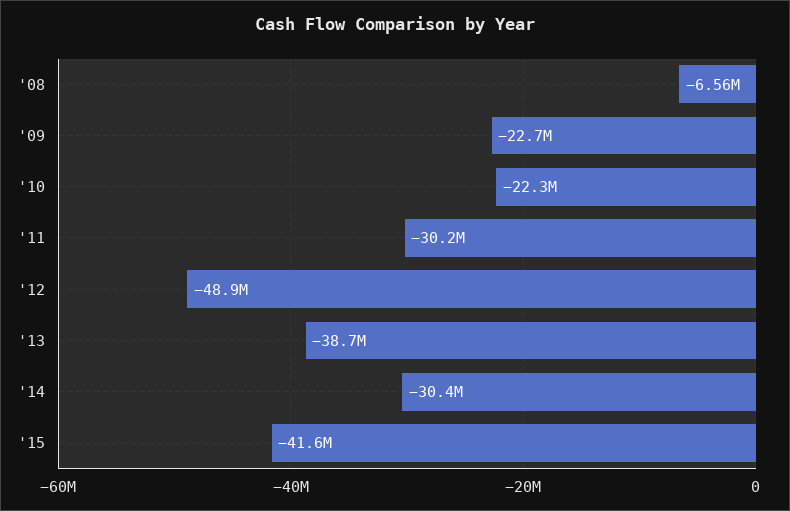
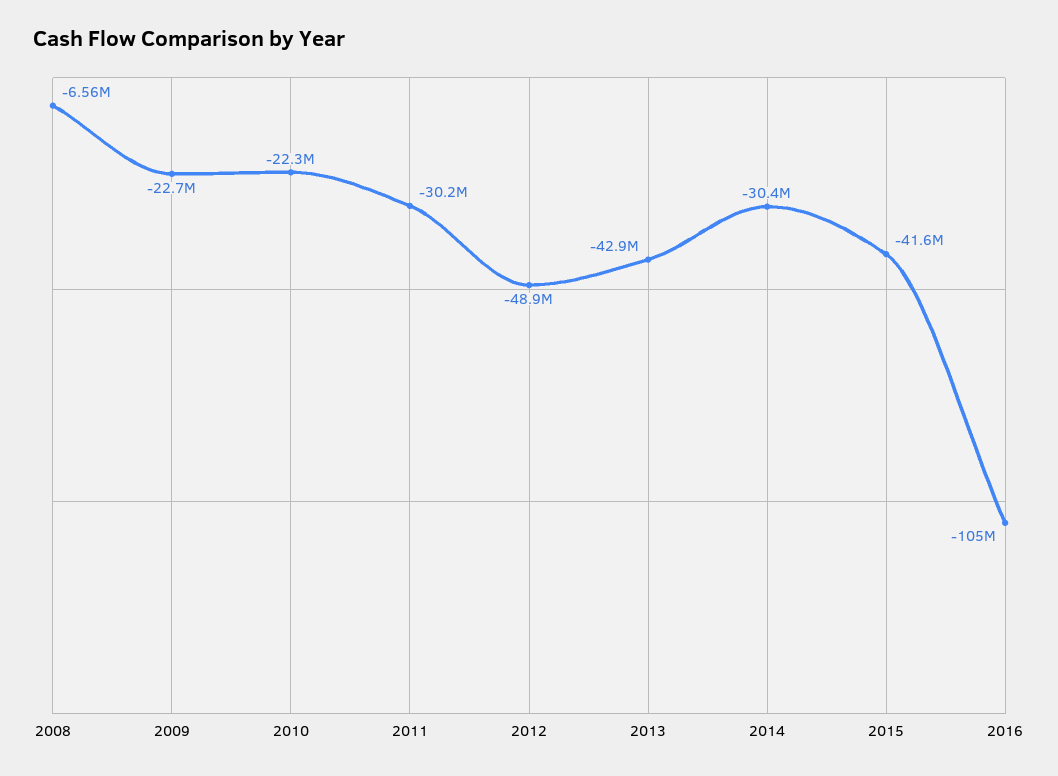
'13: -38700000 -> -42900000
2016: none -> -105000000

